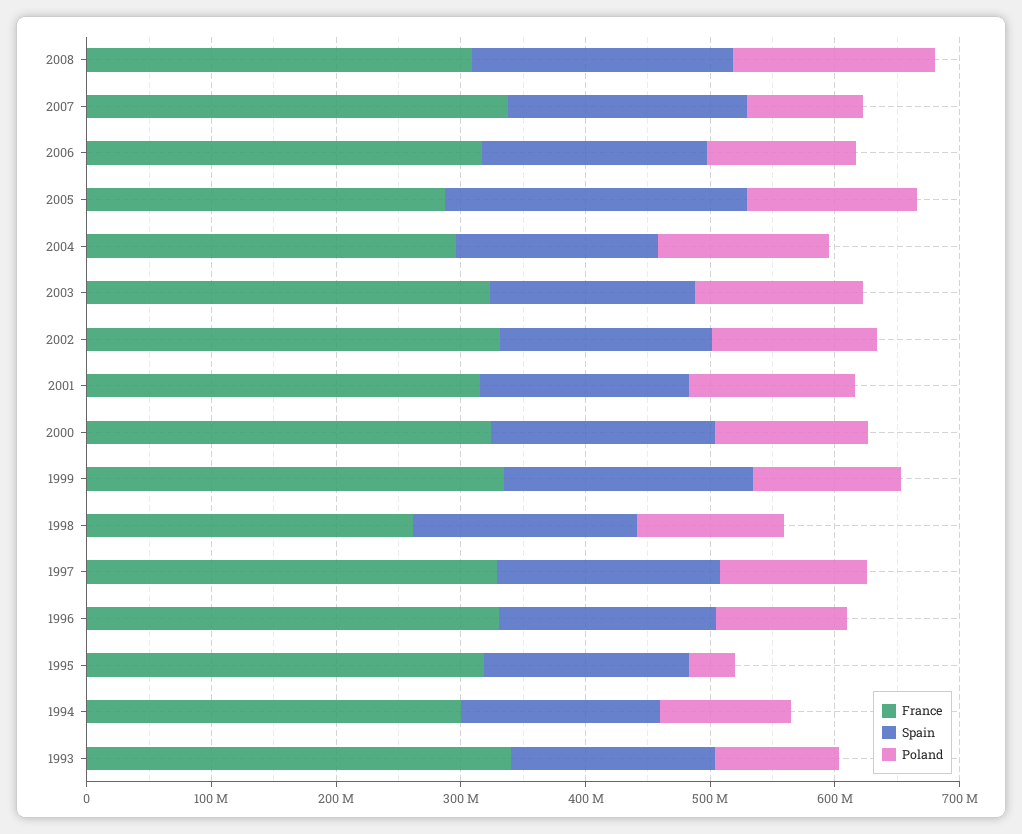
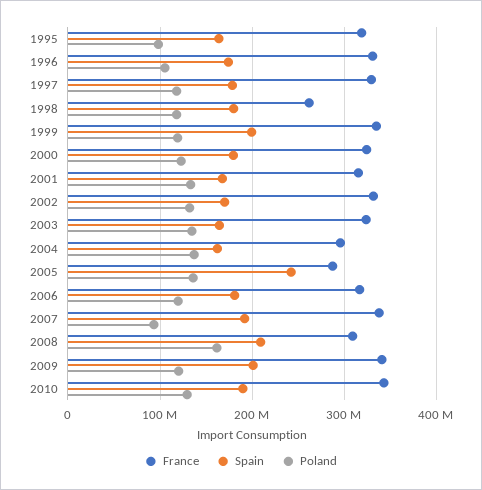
Poland, 1995: 40000000 -> 100000000
France, 1994: 300000000 -> none
Spain, 1994: 160000000 -> none
Poland, 1994: 100000000 -> none
France, 1993: 340000000 -> none
Spain, 1993: 160000000 -> none
Poland, 1993: 100000000 -> none
France, 2009: none -> 340000000
Spain, 2009: none -> 200000000
Poland, 2009: none -> 120000000
France, 2010: none -> 340000000
Spain, 2010: none -> 190000000
Poland, 2010: none -> 130000000

